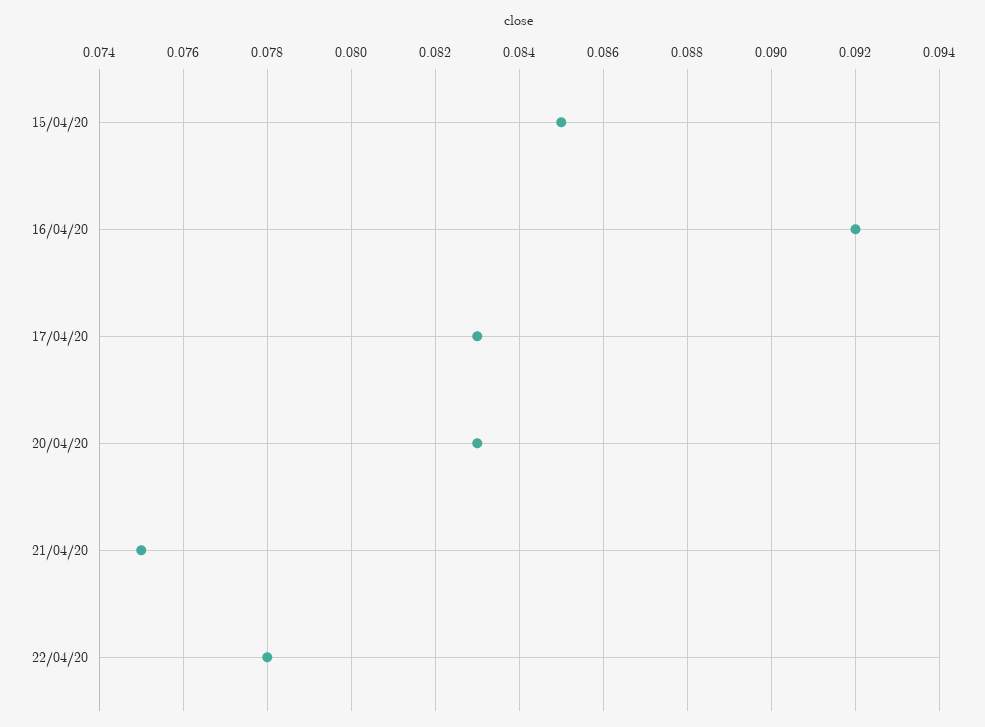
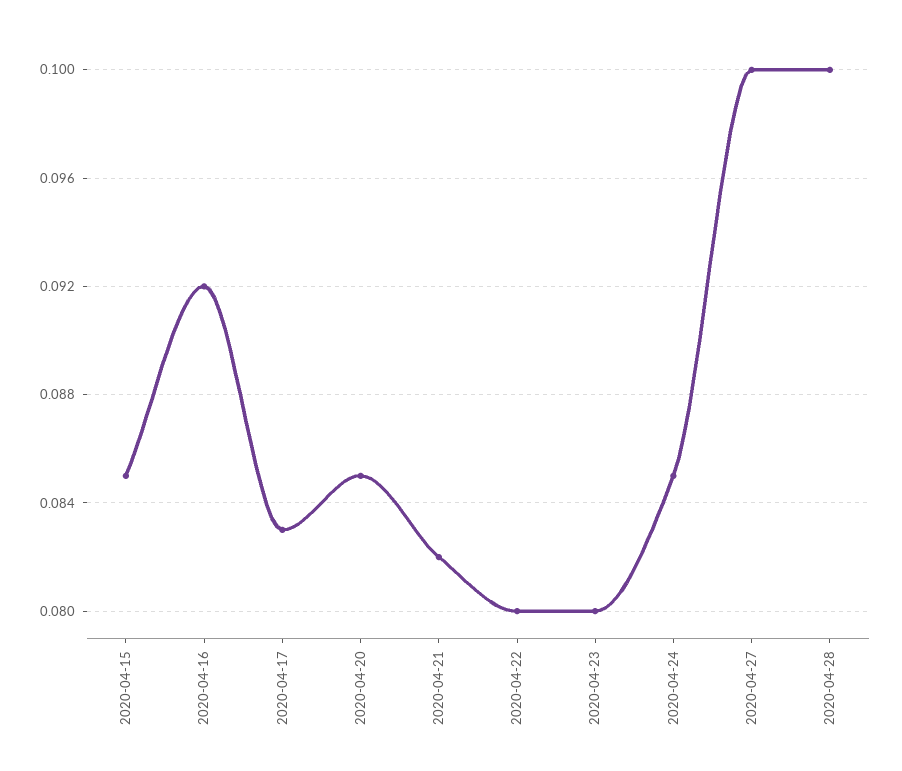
20/04/20: 0.083 -> 0.085
21/04/20: 0.075 -> 0.082
22/04/20: 0.078 -> 0.08
2020-04-23: none -> 0.08
2020-04-24: none -> 0.085
2020-04-27: none -> 0.1
2020-04-28: none -> 0.1

